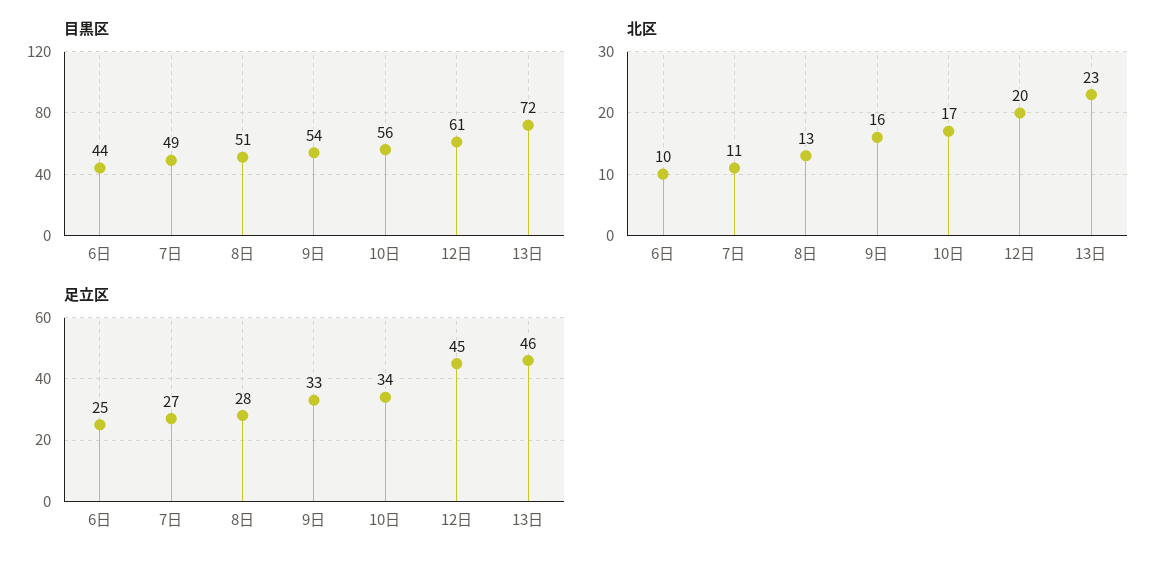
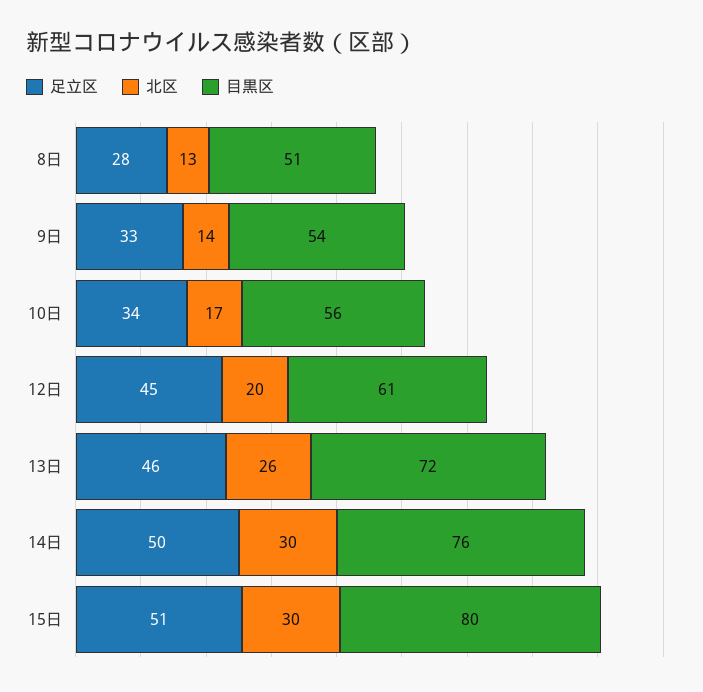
目黒区, 6日: 44 -> none
目黒区, 7日: 49 -> none
北区, 6日: 10 -> none
北区, 7日: 11 -> none
北区, 9日: 16 -> 14
北区, 13日: 23 -> 26
足立区, 6日: 25 -> none
足立区, 7日: 27 -> none
足立区, 14日: none -> 50
北区, 14日: none -> 30
目黒区, 14日: none -> 76
足立区, 15日: none -> 51
北区, 15日: none -> 30
目黒区, 15日: none -> 80

